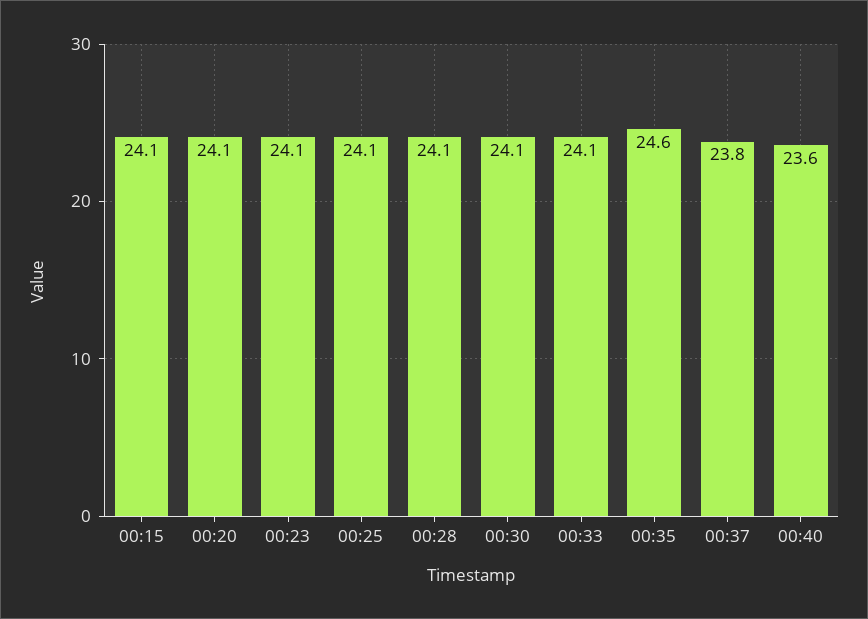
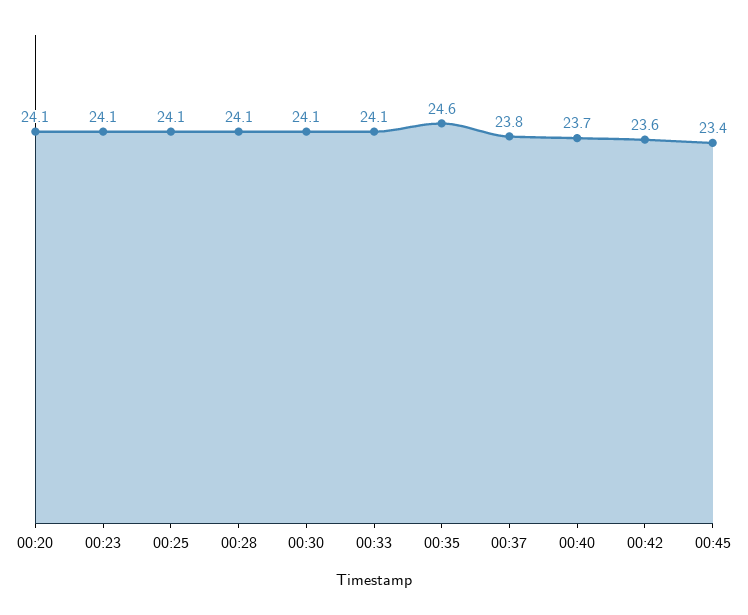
00:15: 24.1 -> none
00:40: 23.6 -> 23.7
00:42: none -> 23.6
00:45: none -> 23.4

